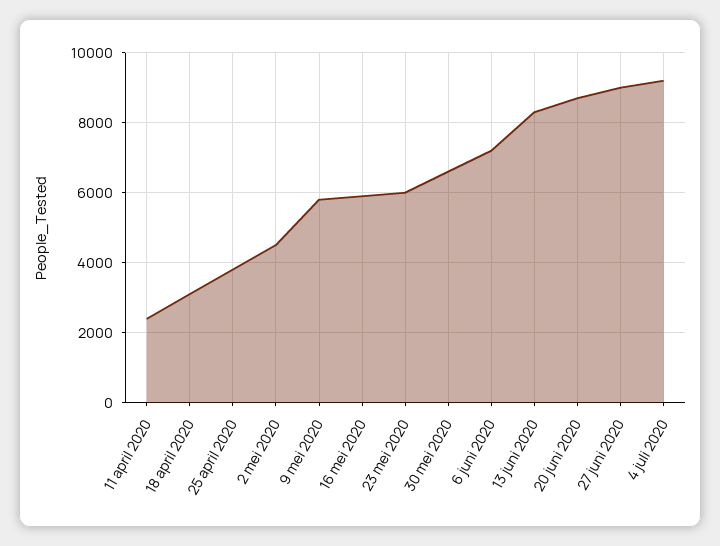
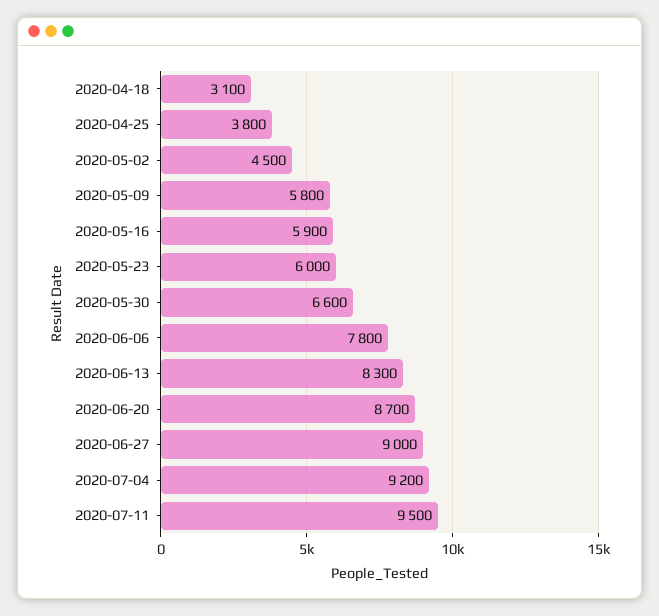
11 april 2020: 2400 -> none
6 juni 2020: 7200 -> 7800
2020-07-11: none -> 9500

